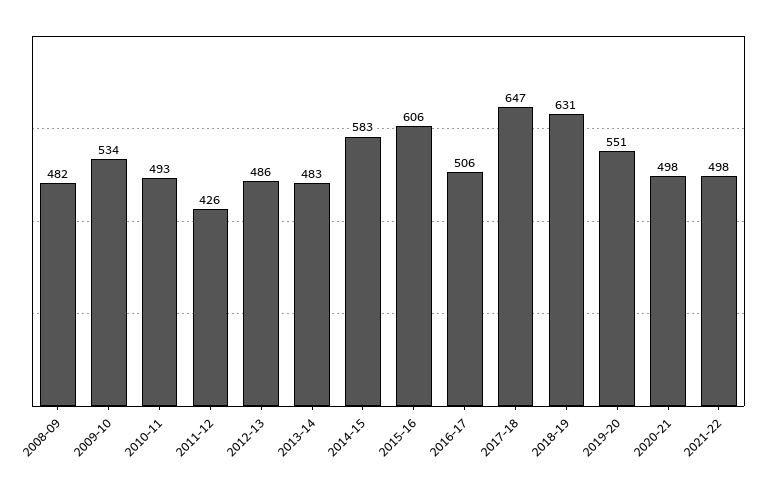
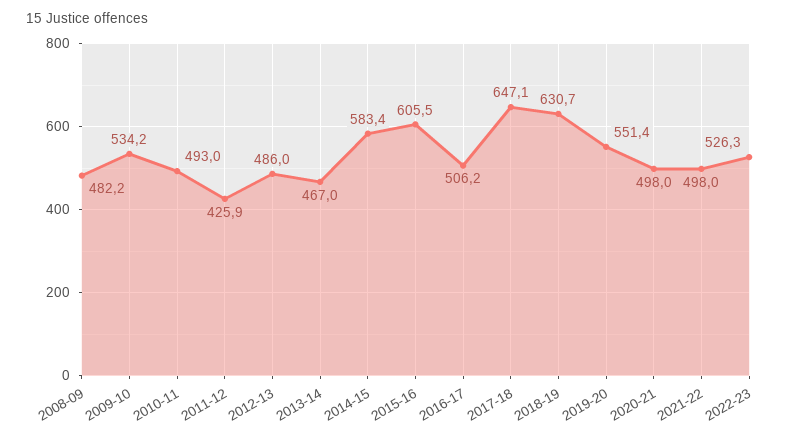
2013-14: 483 -> 467
2022-23: none -> 526.3

